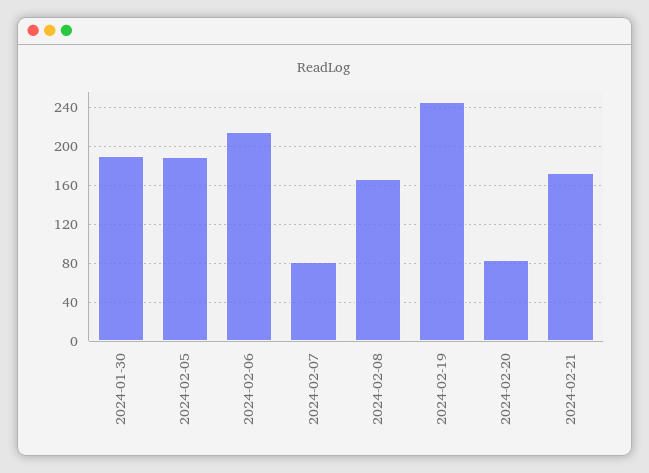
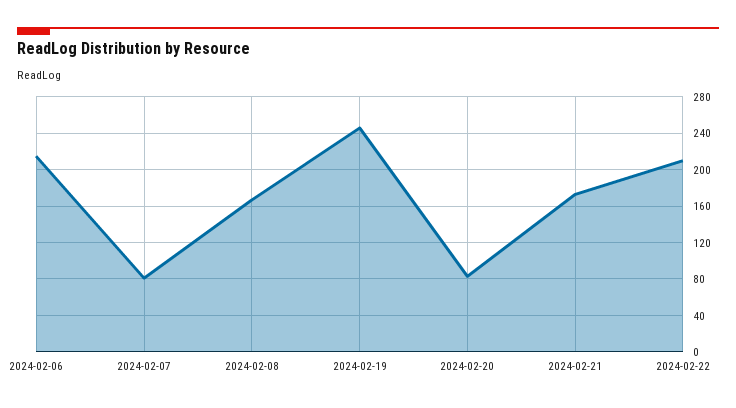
2024-01-30: 190 -> none
2024-02-05: 190 -> none
2024-02-22: none -> 210

